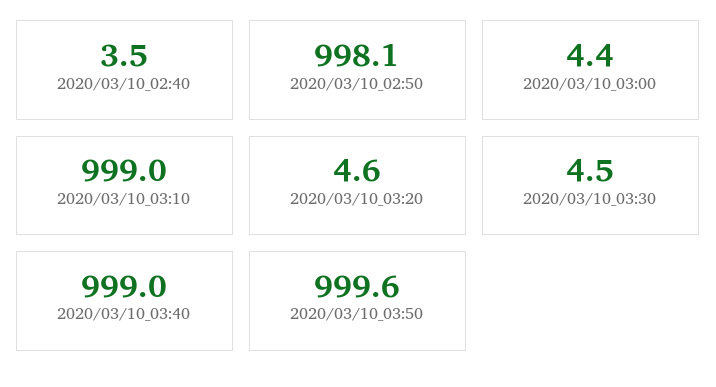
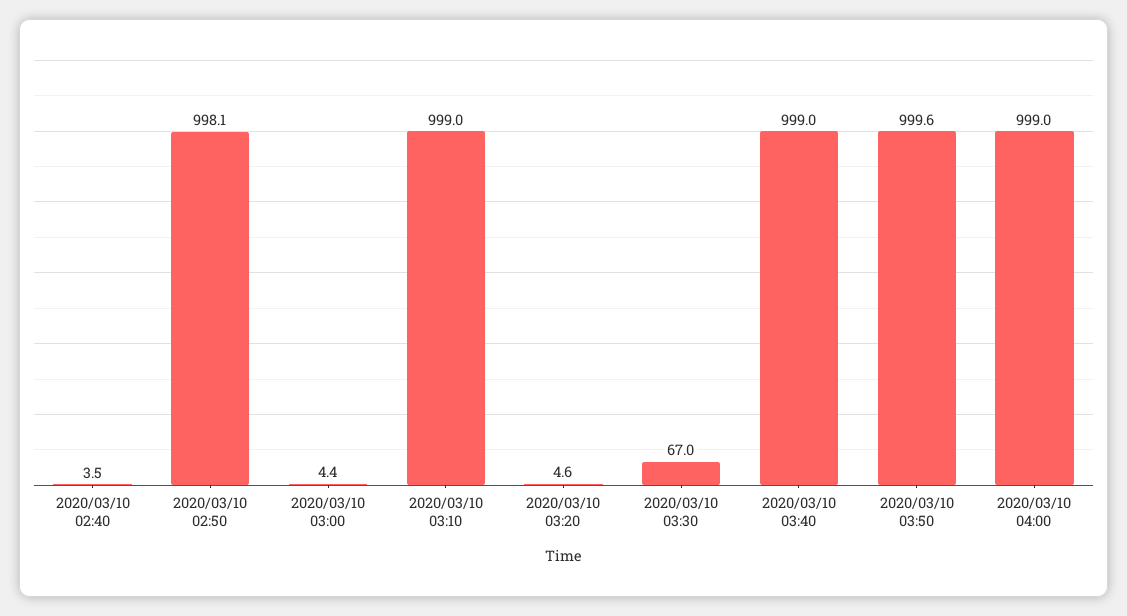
2020/03/10_03:30: 4.5 -> 67
2020/03/10 04:00: none -> 999

